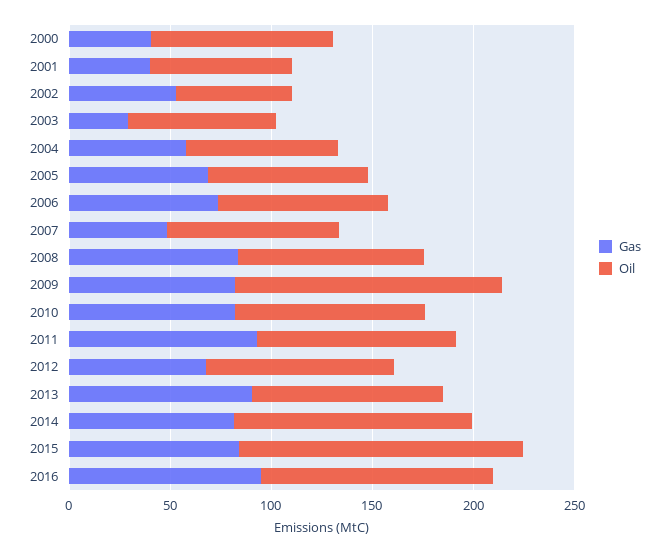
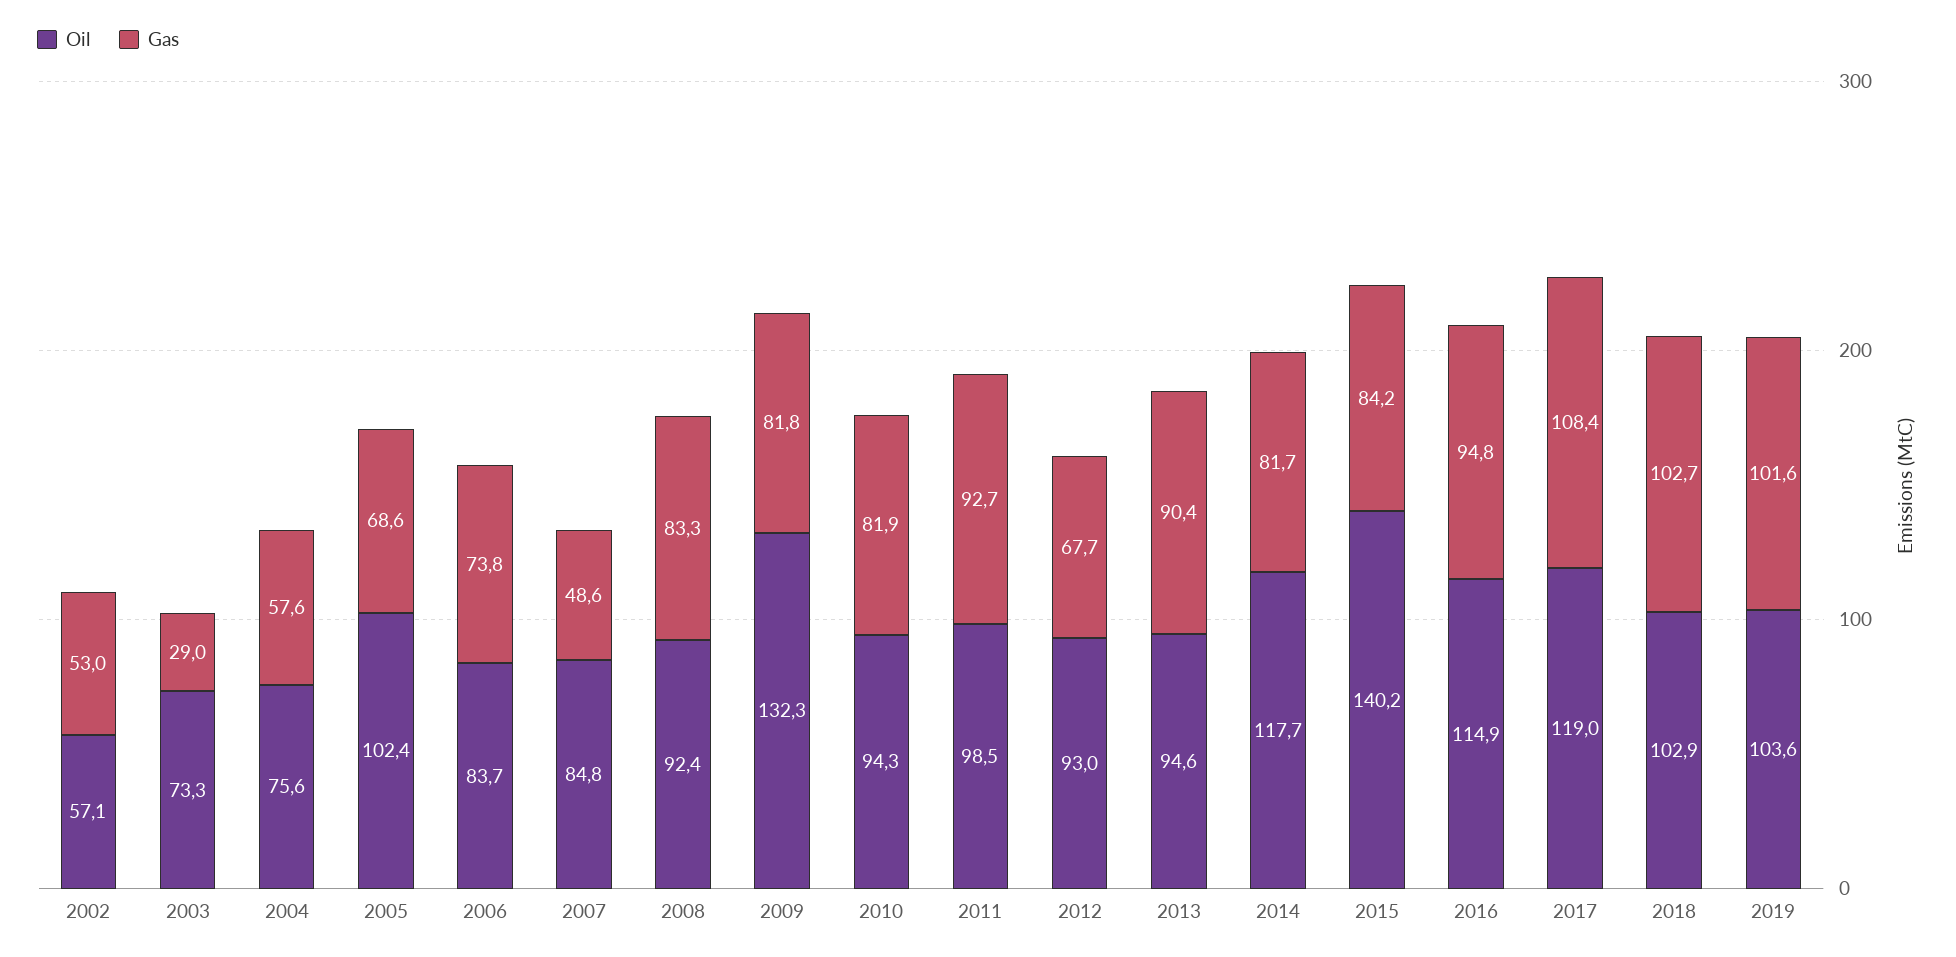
Gas, 2000: 40 -> none
Oil, 2000: 90 -> none
Gas, 2001: 40 -> none
Oil, 2001: 70 -> none
Oil, 2005: 80 -> 102.4
Oil, 2017: none -> 119
Gas, 2017: none -> 108.4
Oil, 2018: none -> 102.9
Gas, 2018: none -> 102.7
Oil, 2019: none -> 103.6
Gas, 2019: none -> 101.6

